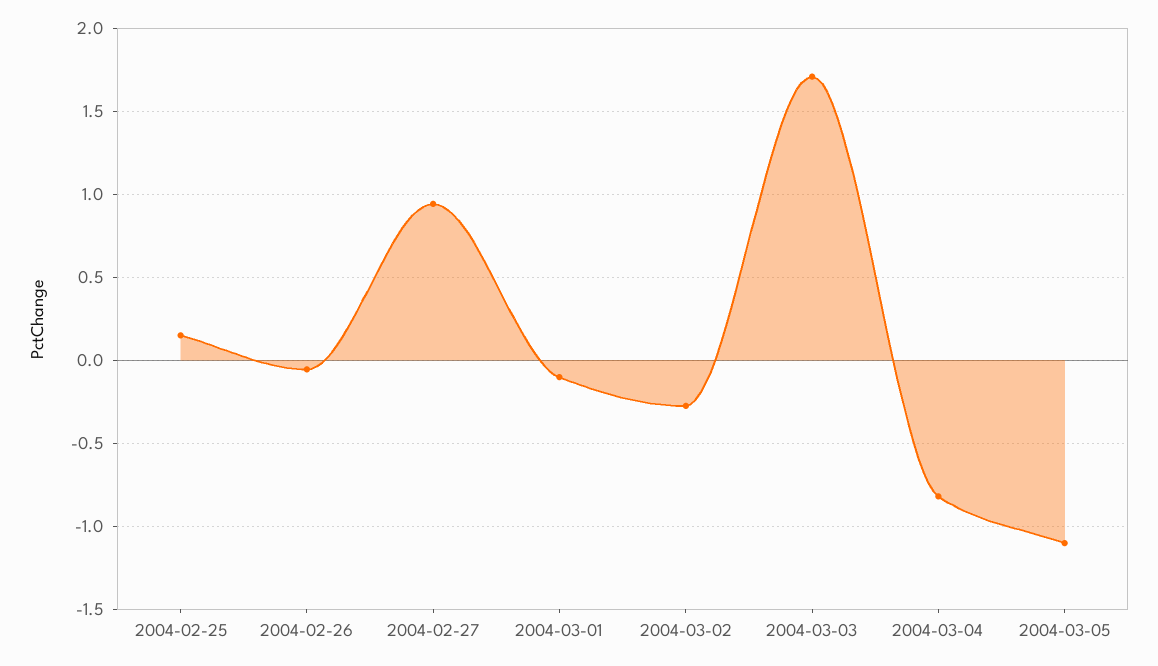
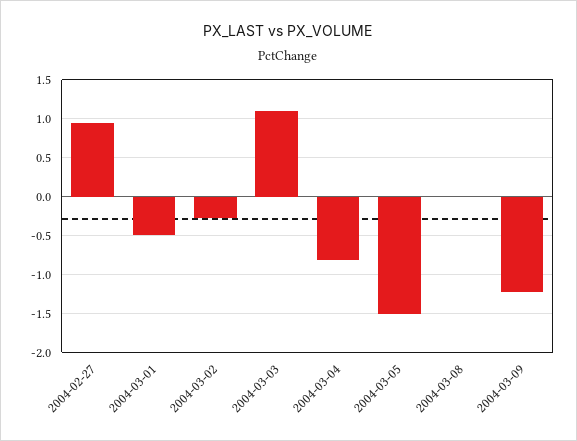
2004-02-25: 0.15 -> none
2004-02-26: -0.05 -> none
2004-03-01: -0.1 -> -0.5
2004-03-03: 1.7 -> 1.1
2004-03-05: -1.1 -> -1.5
2004-03-08: none -> 0
2004-03-09: none -> -1.2

